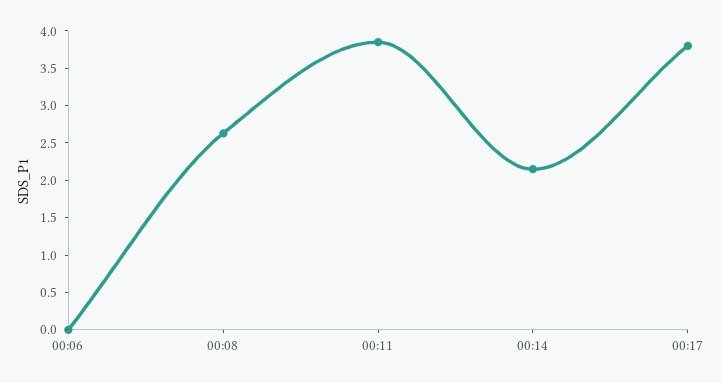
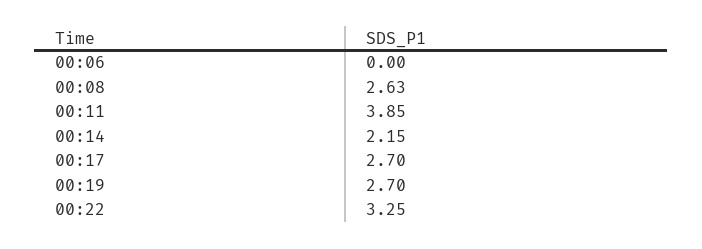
00:17: 3.75 -> 2.7
00:19: none -> 2.7
00:22: none -> 3.25

